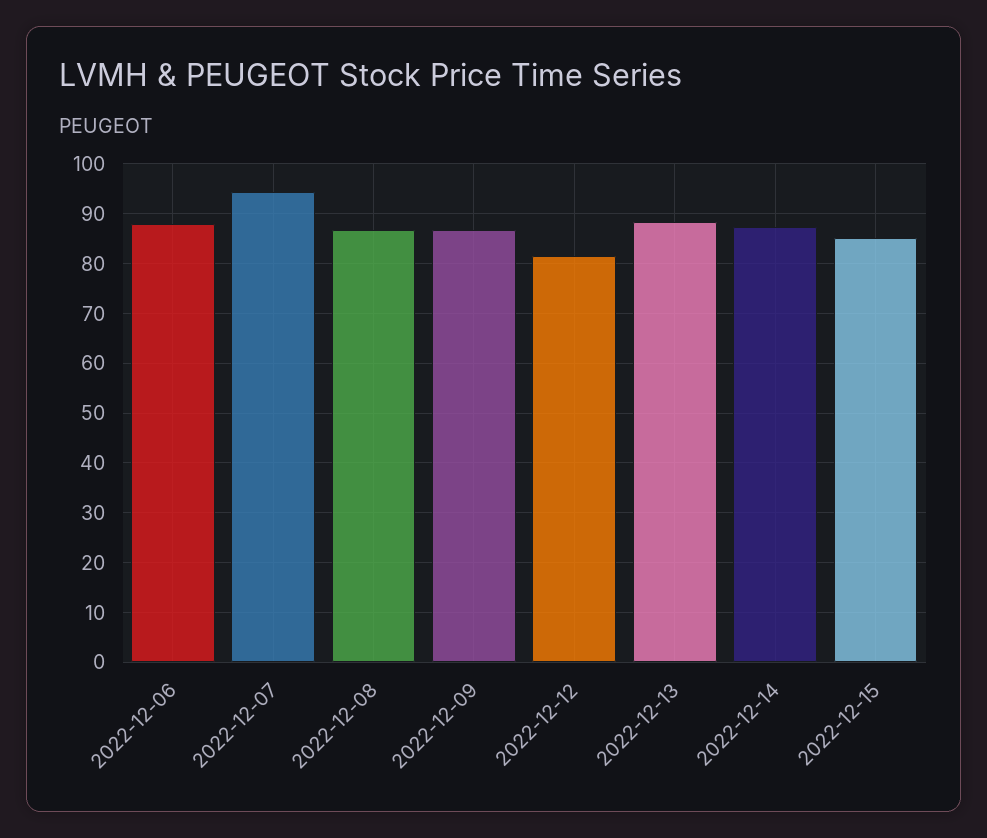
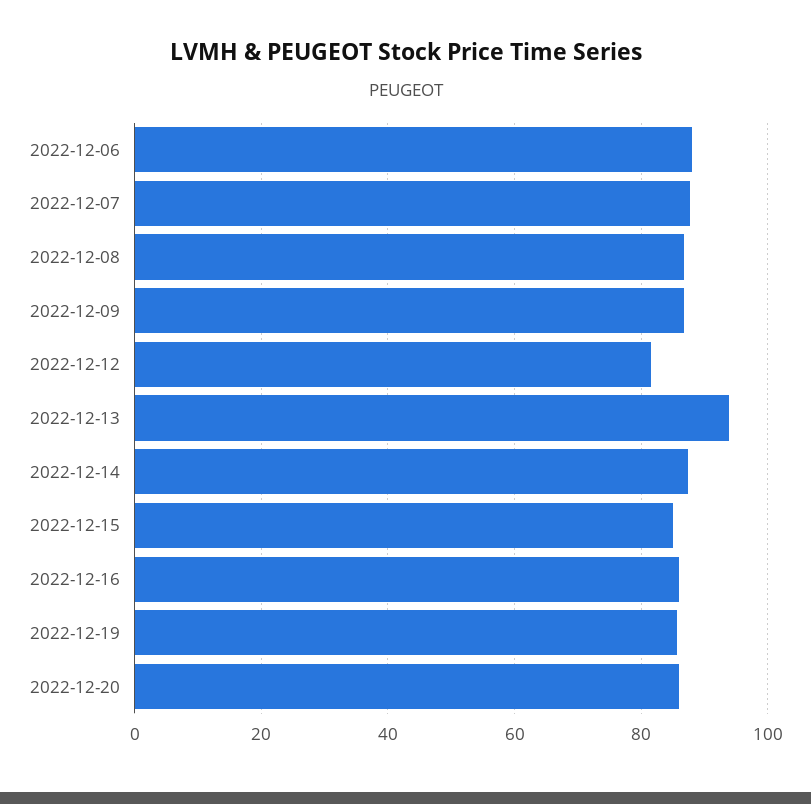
2022-12-07: 94 -> 88
2022-12-13: 88 -> 94
2022-12-16: none -> 86
2022-12-19: none -> 86
2022-12-20: none -> 86

